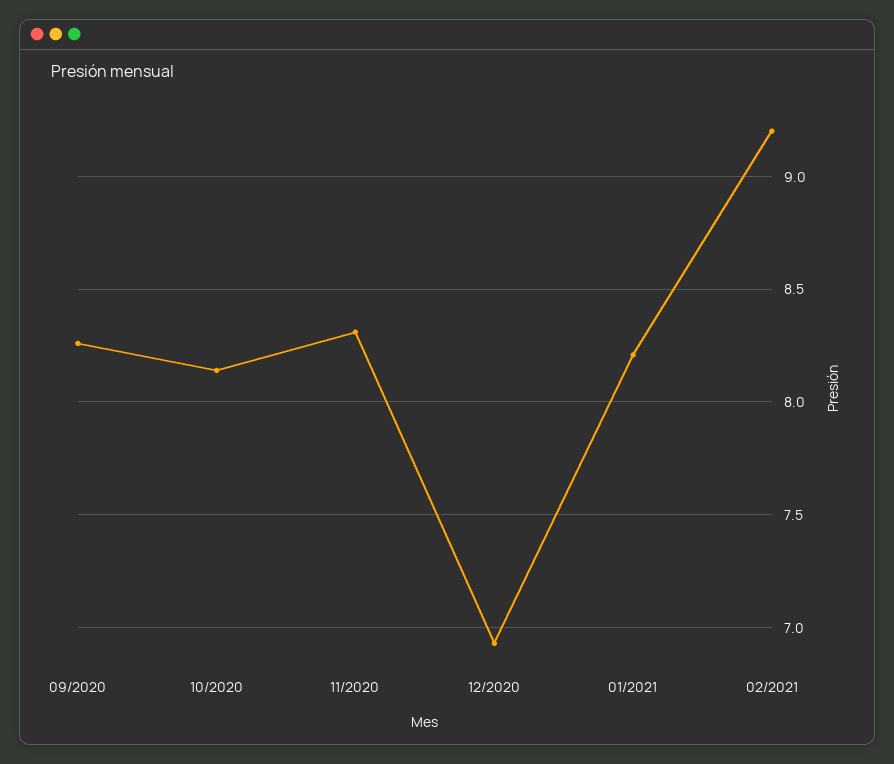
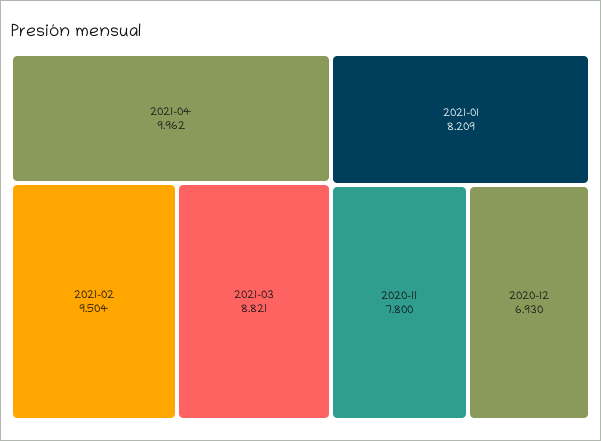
09/2020: 8.25 -> none
10/2020: 8.15 -> none
11/2020: 8.3 -> 7.8
02/2021: 9.2 -> 9.504
2021-04: none -> 9.962
2021-03: none -> 8.821

